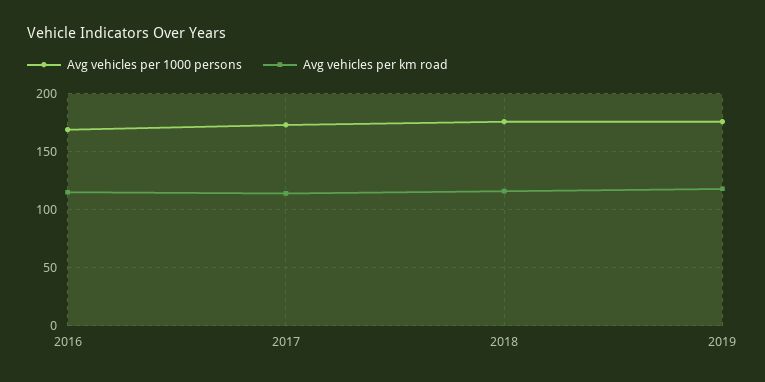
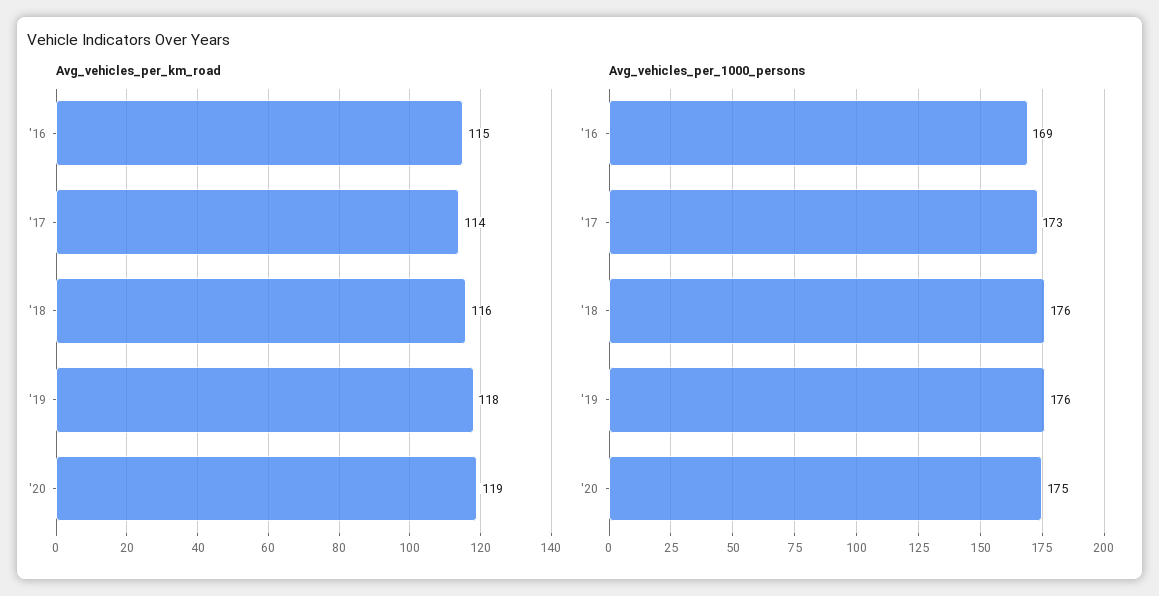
Avg vehicles per km road, '20: none -> 119
Avg vehicles per 1000 persons, '20: none -> 175

